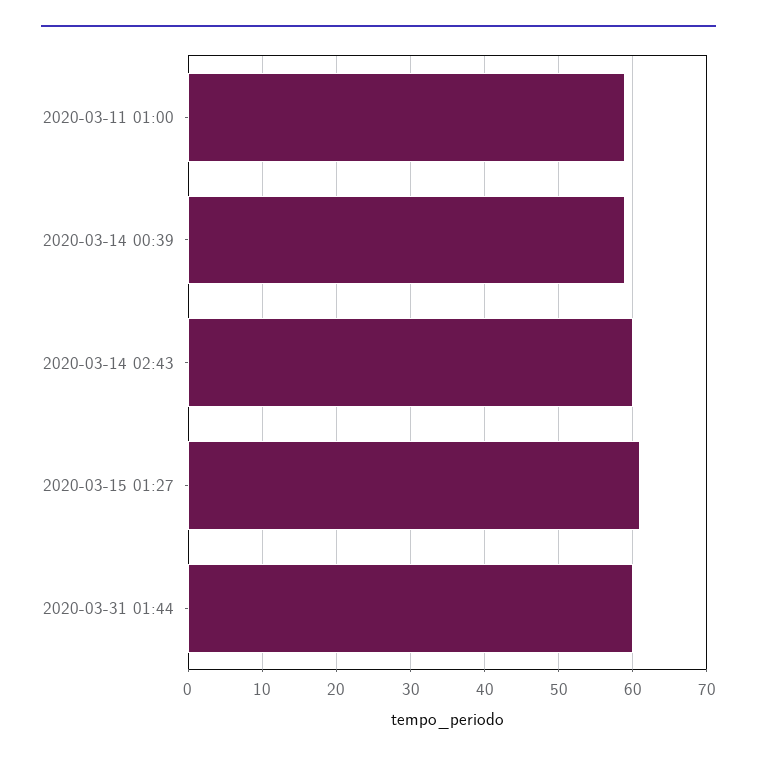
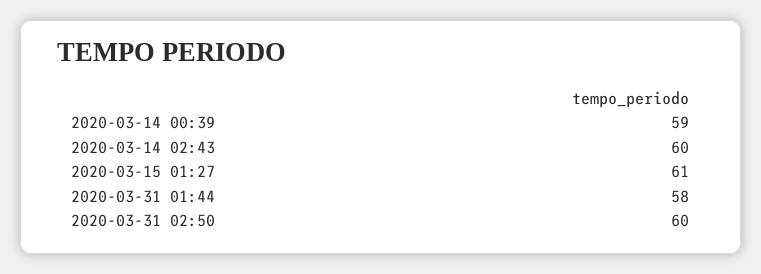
2020-03-11 01:00: 59 -> none
2020-03-31 01:44: 60 -> 58
2020-03-31 02:50: none -> 60

